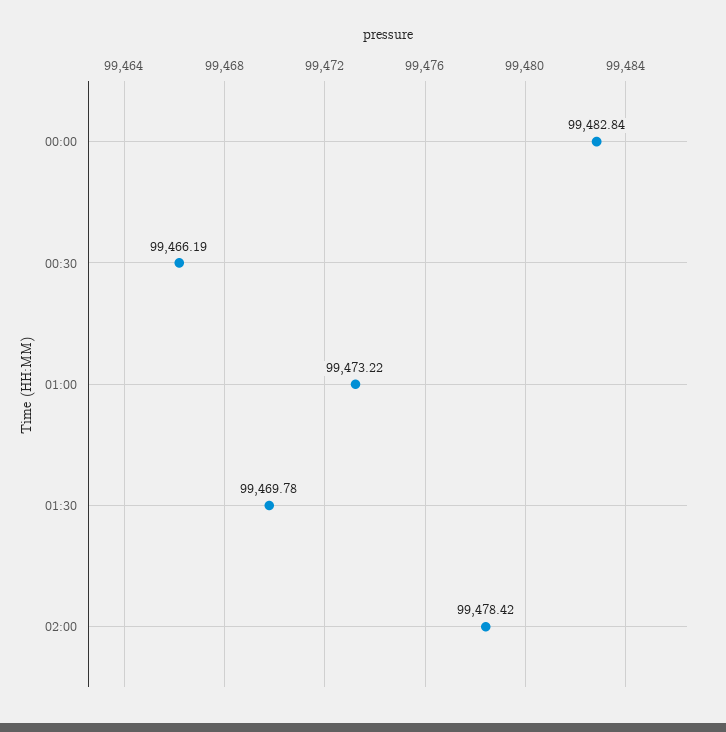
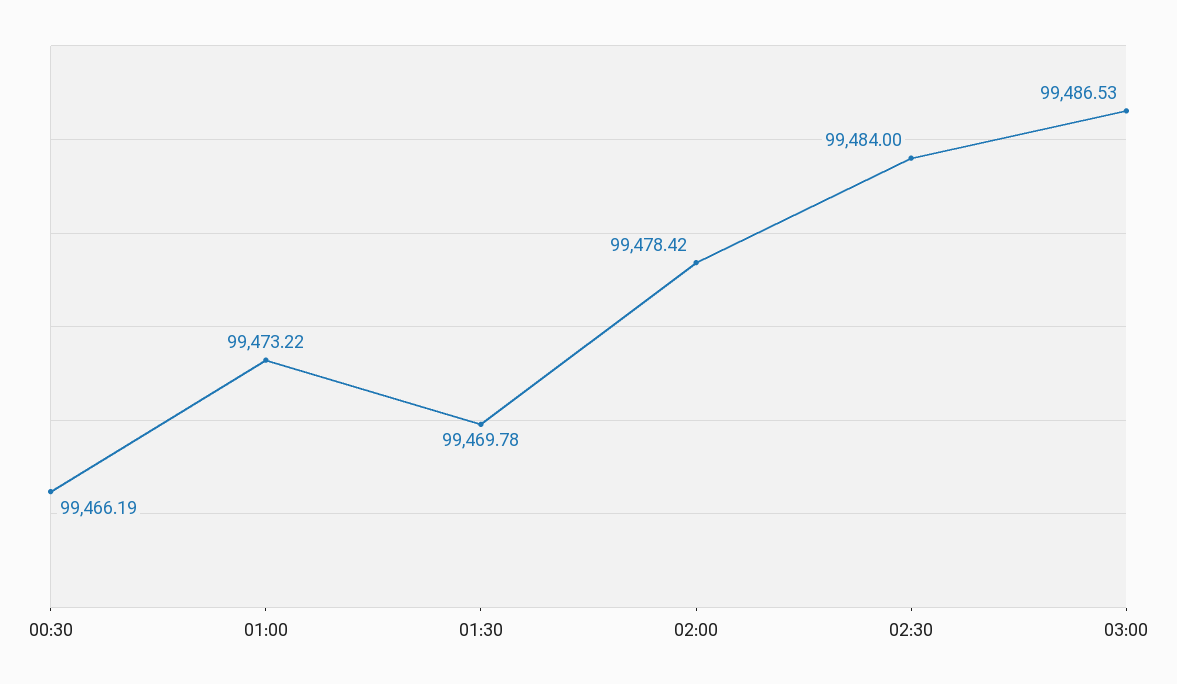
00:00: 99482.84 -> none
02:30: none -> 99484
03:00: none -> 99486.53

